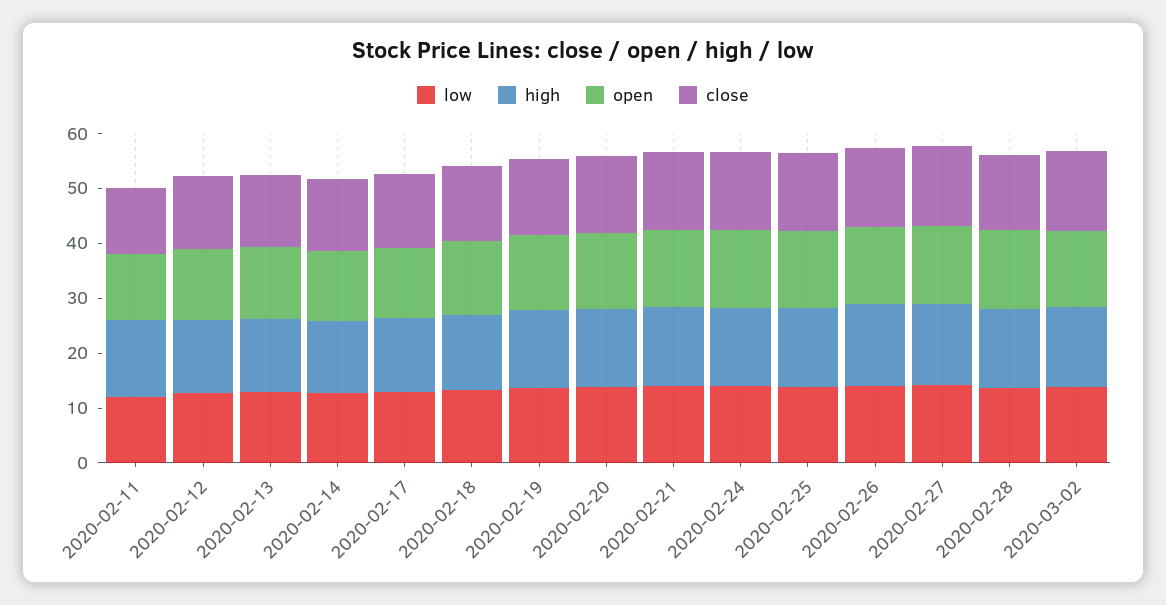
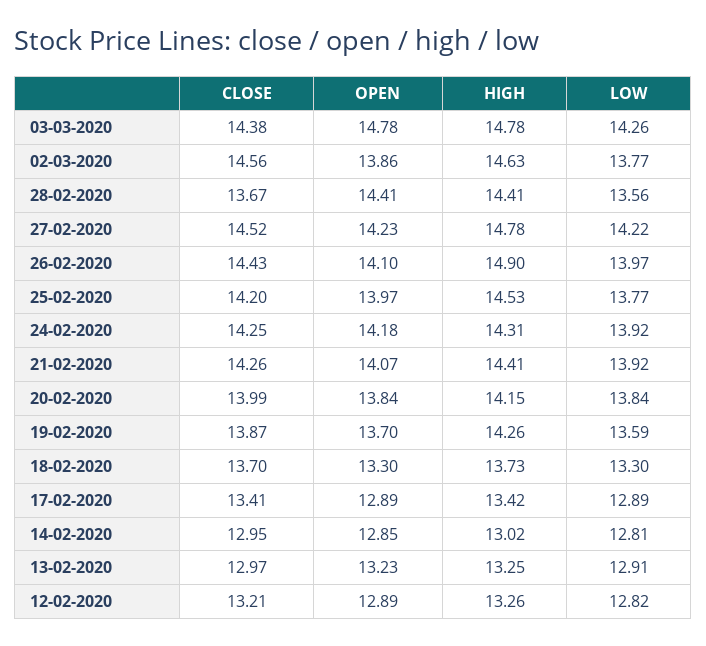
low, 2020-02-11: 12 -> none
high, 2020-02-11: 14 -> none
open, 2020-02-11: 12 -> none
close, 2020-02-11: 12 -> none
close, 03-03-2020: none -> 14.38
open, 03-03-2020: none -> 14.78
high, 03-03-2020: none -> 14.78
low, 03-03-2020: none -> 14.26

